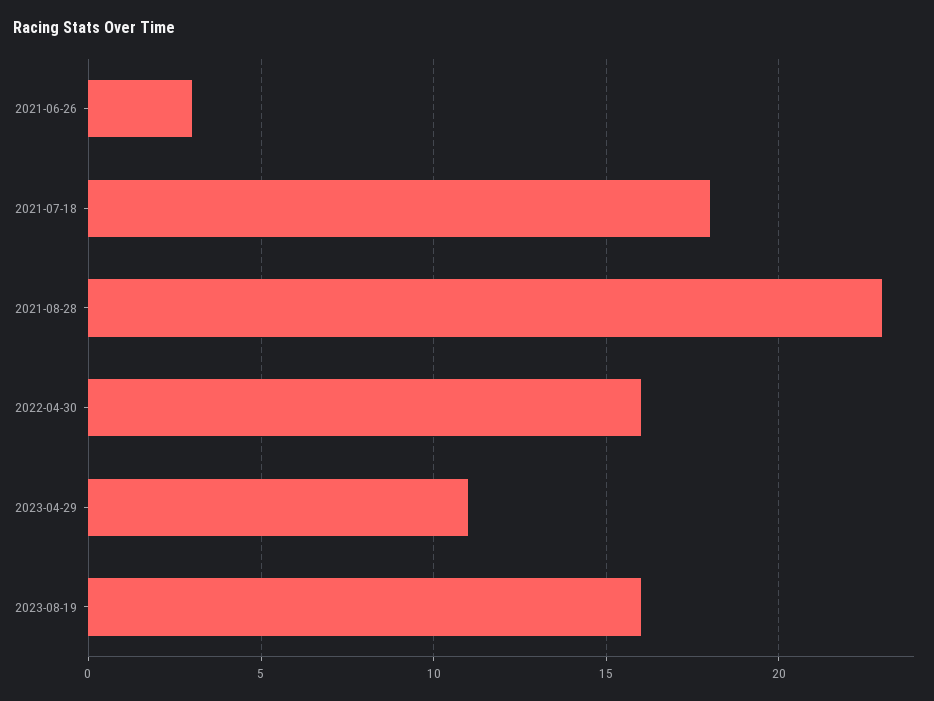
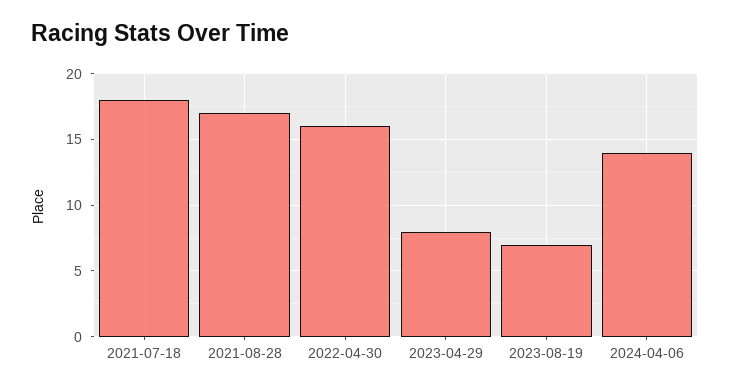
2021-06-26: 3 -> none
2021-08-28: 23 -> 17
2023-04-29: 11 -> 8
2023-08-19: 16 -> 7
2024-04-06: none -> 14

